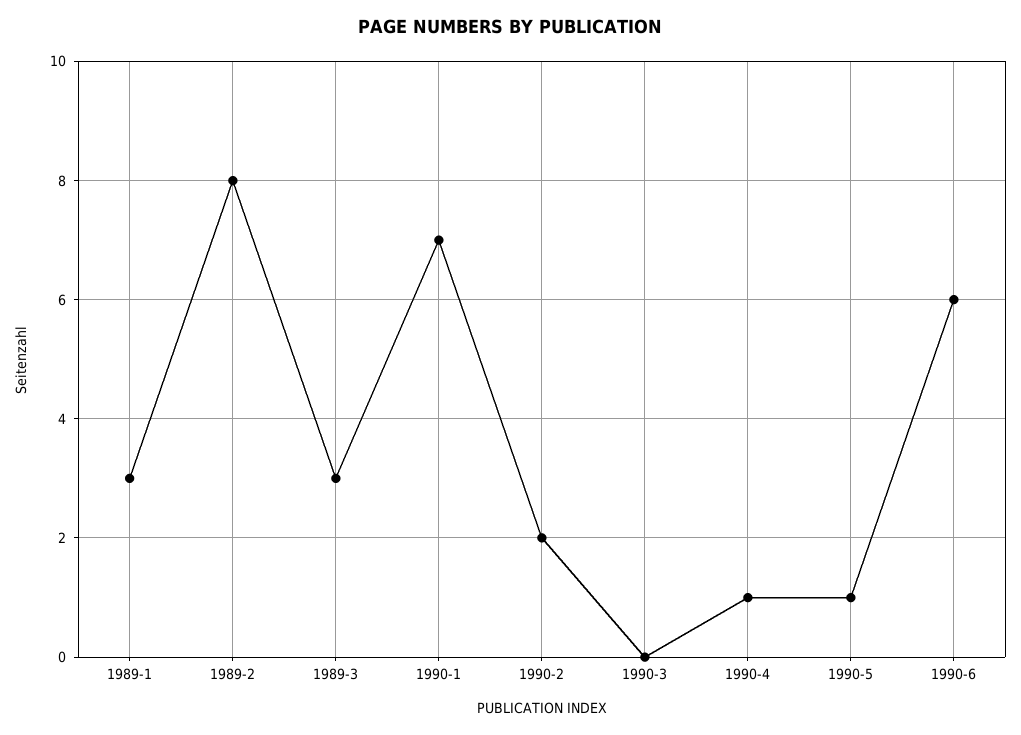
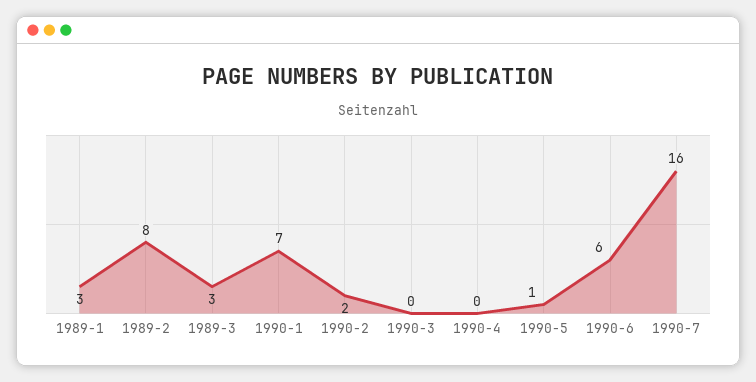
1990-4: 1 -> 0
1990-7: none -> 16

